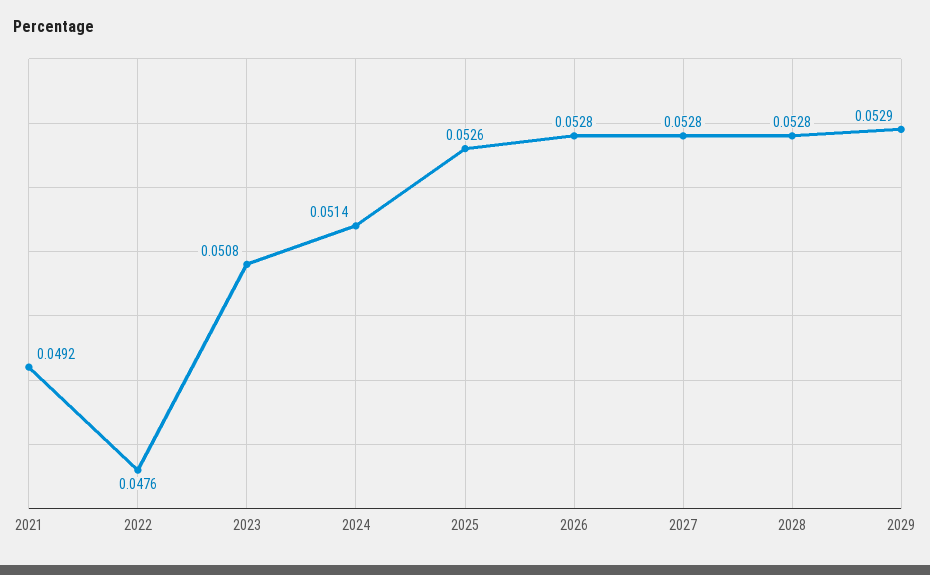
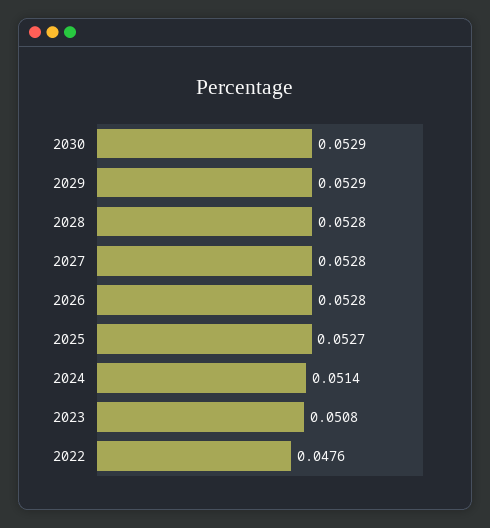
2021: 0.0492 -> none
2025: 0.0526 -> 0.0527
2030: none -> 0.0529

